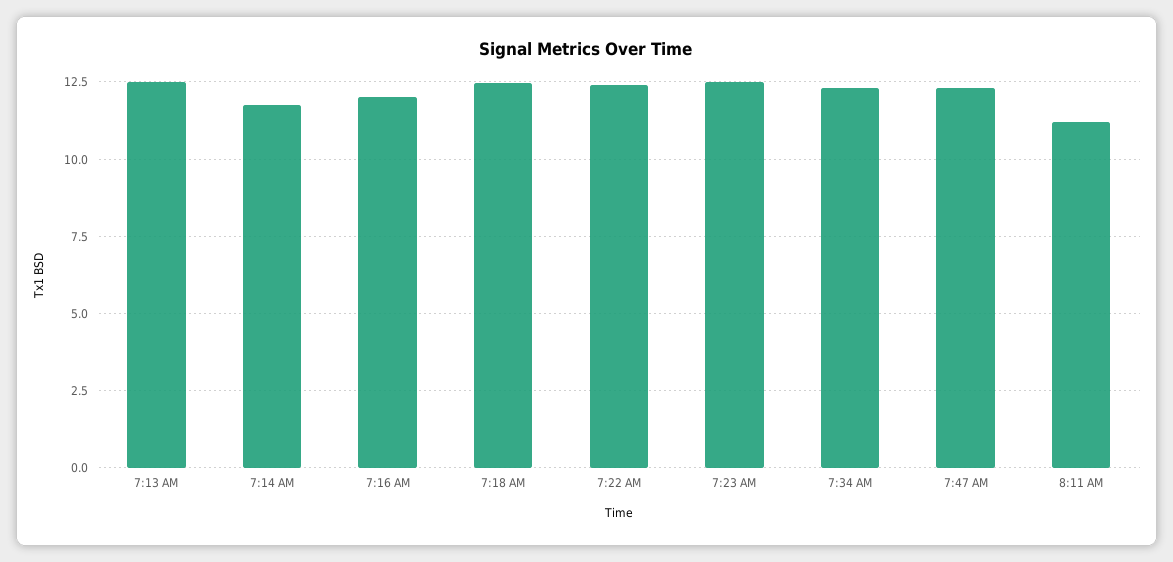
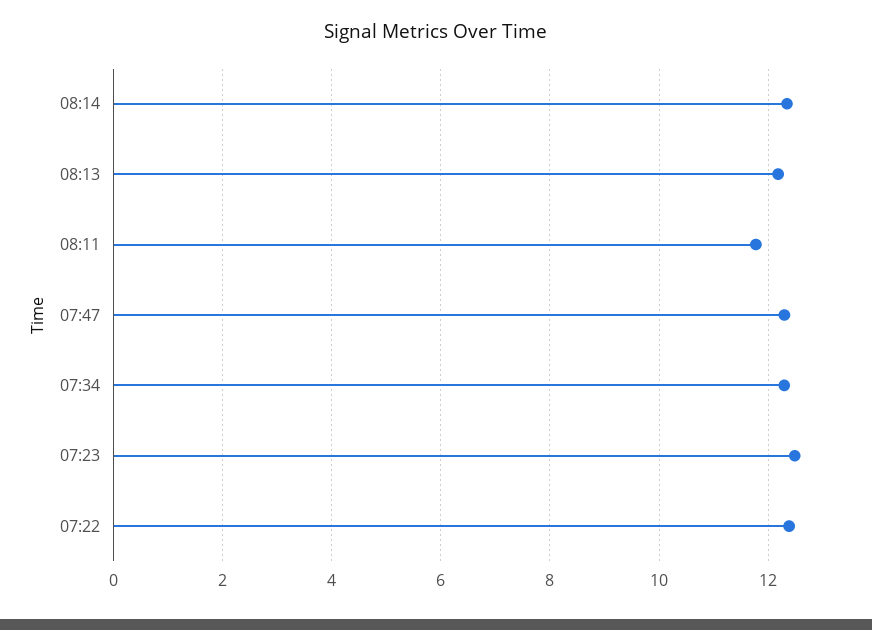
7:13 AM: 12.5 -> none
7:14 AM: 11.75 -> none
7:16 AM: 12 -> none
7:18 AM: 12.5 -> none
8:11 AM: 11.25 -> 11.8
08:14: none -> 12.4
08:13: none -> 12.2

